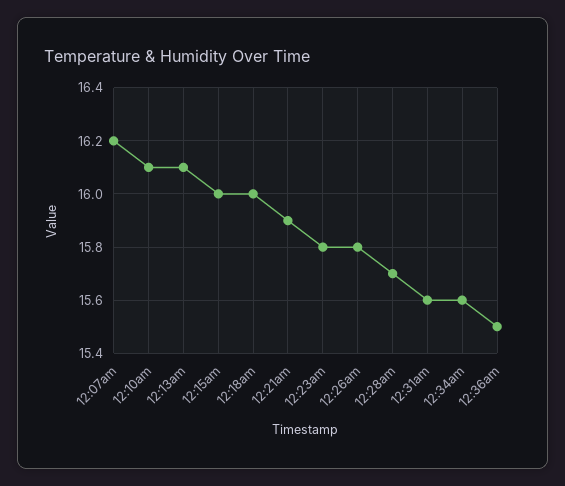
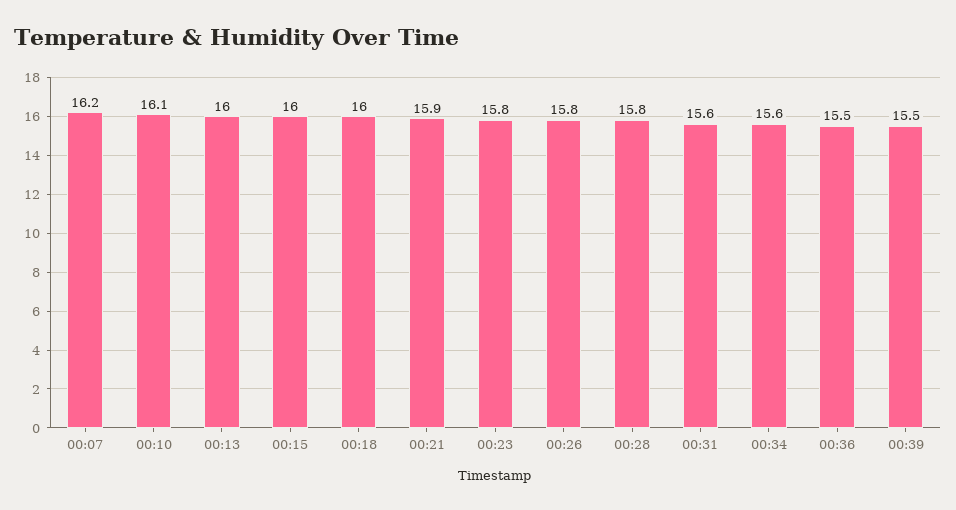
12:13am: 16.1 -> 16
12:28am: 15.7 -> 15.8
00:39: none -> 15.5

